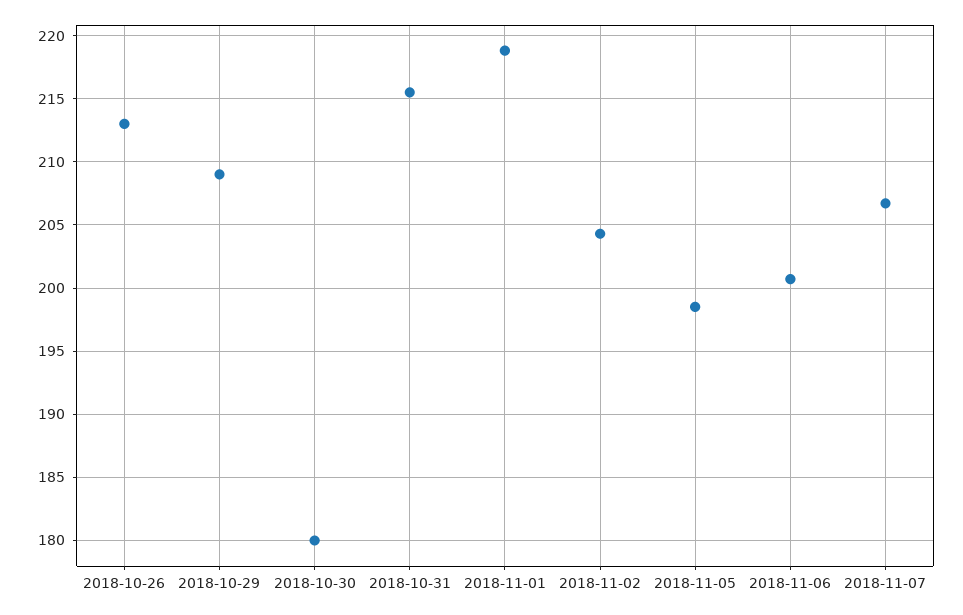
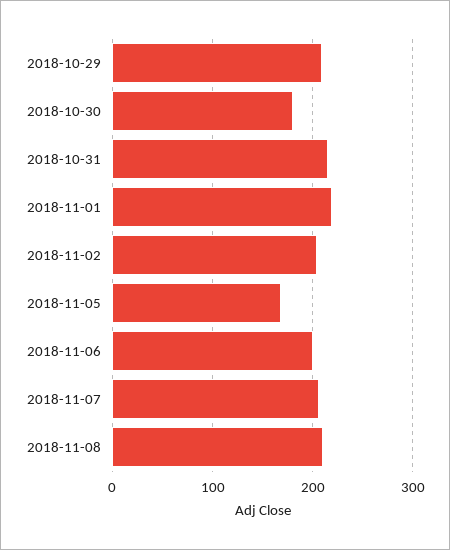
2018-10-26: 213 -> none
2018-11-05: 198.5 -> 170
2018-11-08: none -> 210

